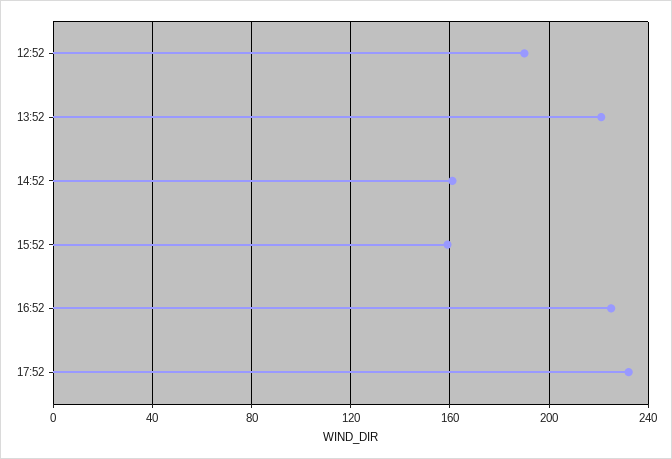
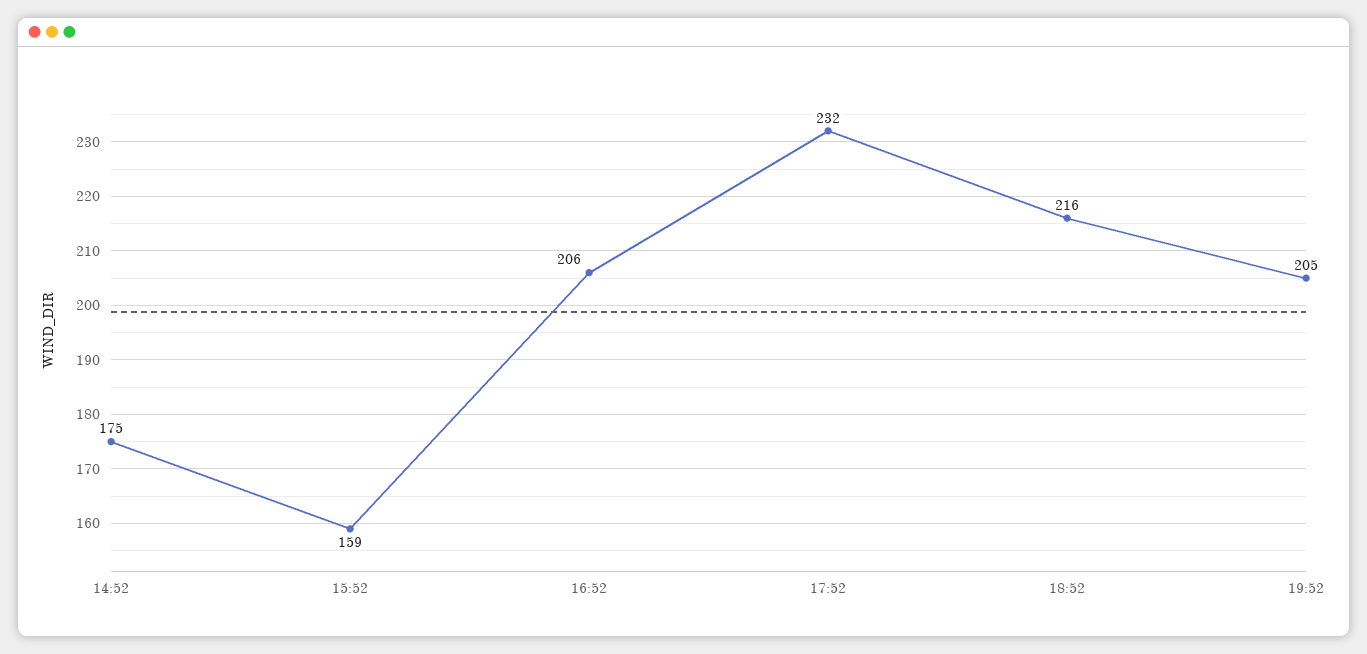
12:52: 190 -> none
13:52: 220 -> none
14:52: 160 -> 175
16:52: 225 -> 206
18:52: none -> 216
19:52: none -> 205

